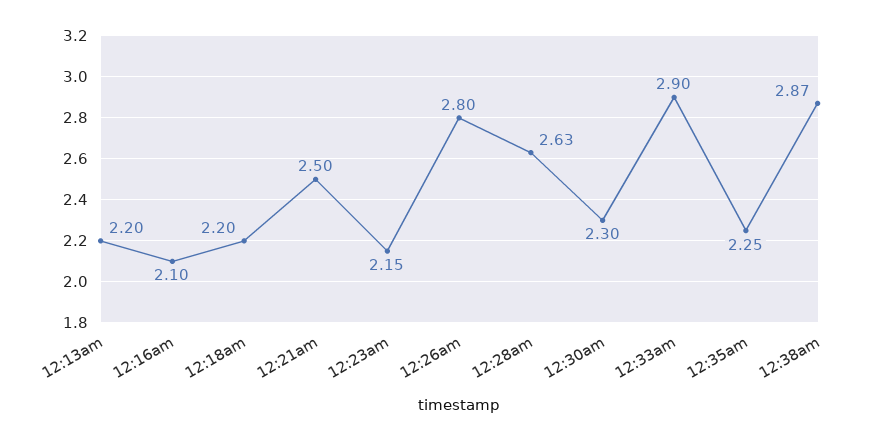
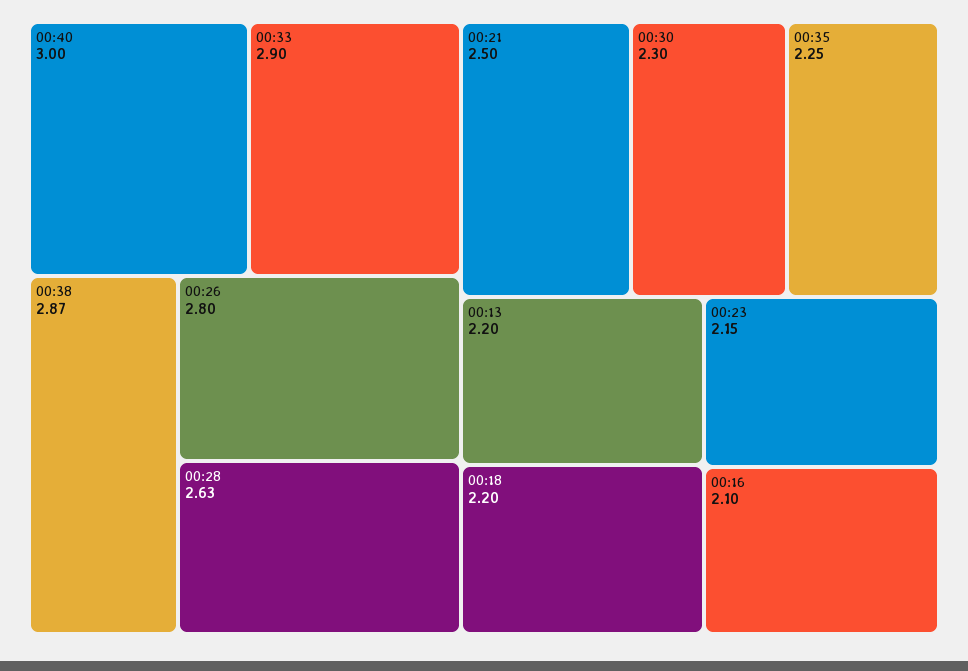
00:40: none -> 3

